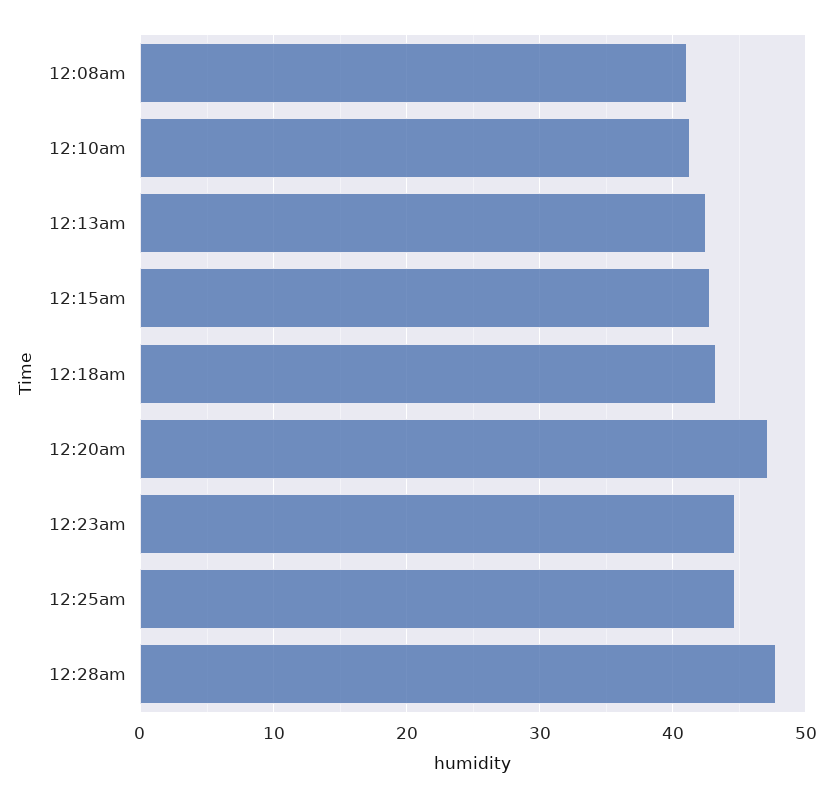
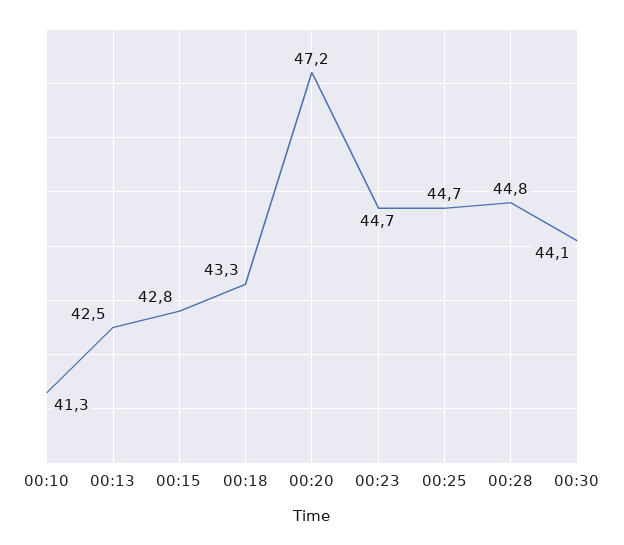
12:08am: 41 -> none
12:28am: 48 -> 44.8
00:30: none -> 44.1

